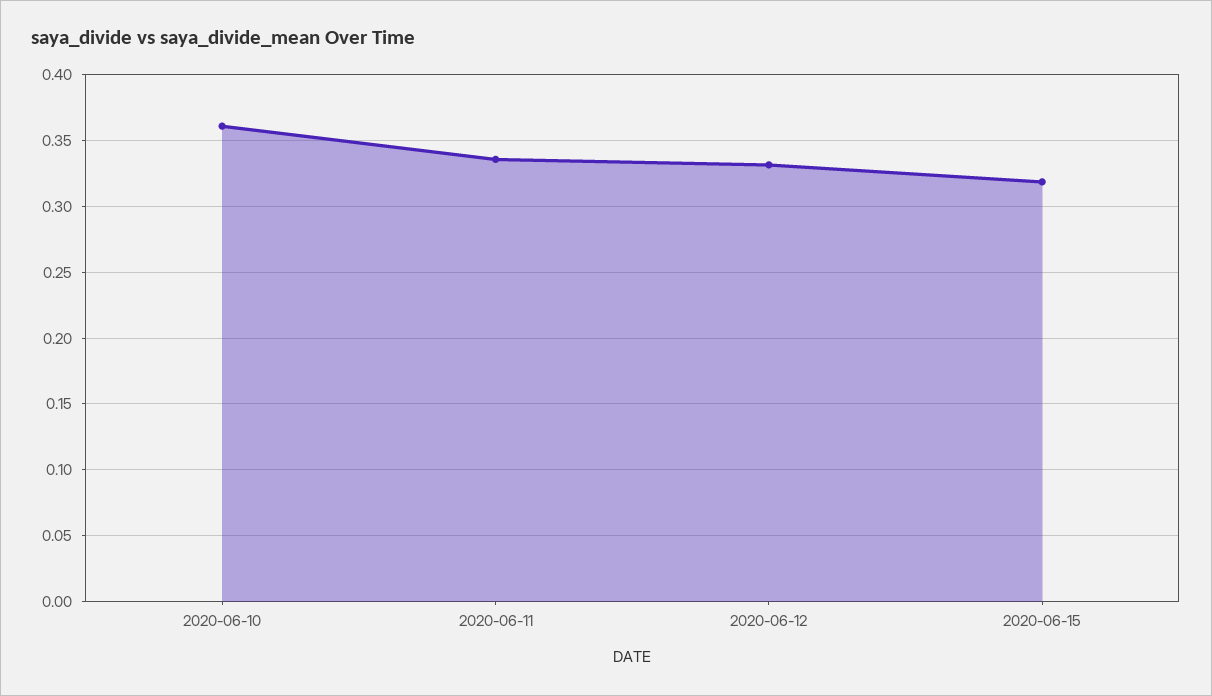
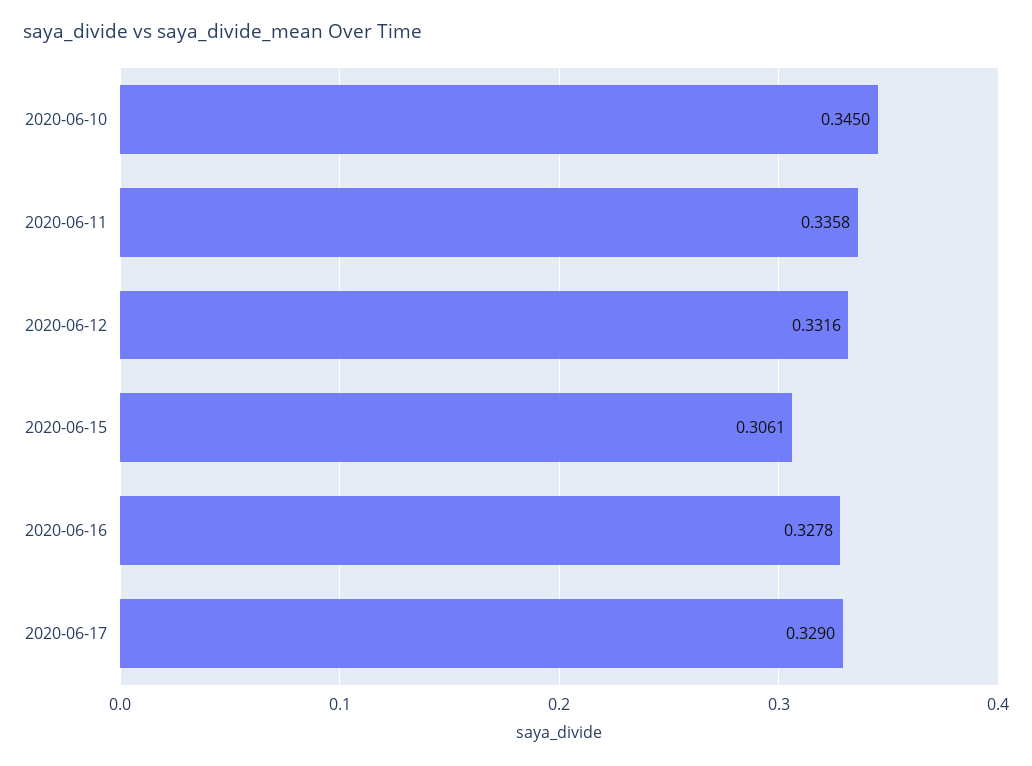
2020-06-10: 0.36 -> 0.345
2020-06-15: 0.32 -> 0.3061
2020-06-16: none -> 0.3278
2020-06-17: none -> 0.329

